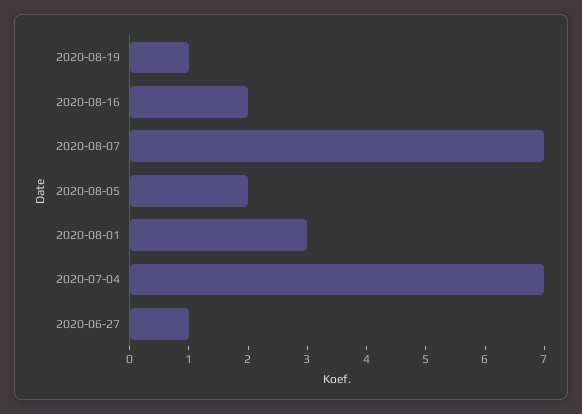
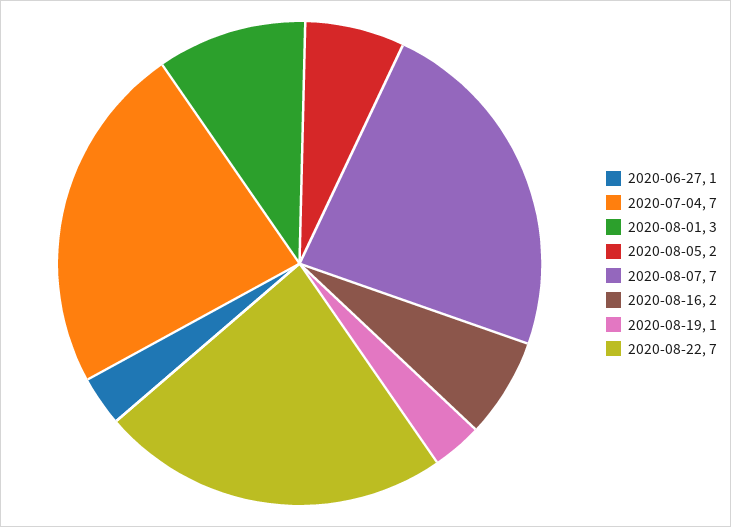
2020-08-22: none -> 7

